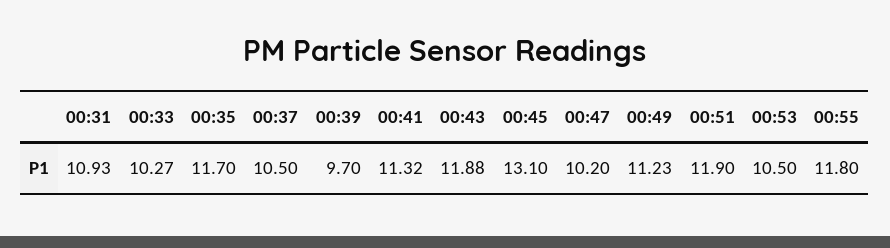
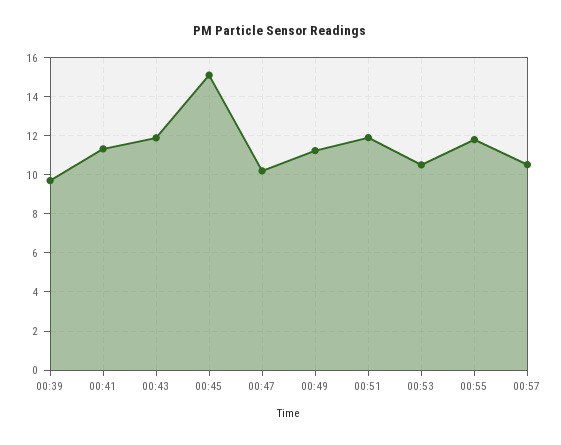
00:31: 10.93 -> none
00:33: 10.27 -> none
00:35: 11.7 -> none
00:37: 10.5 -> none
00:45: 13.1 -> 15
00:57: none -> 10.5

